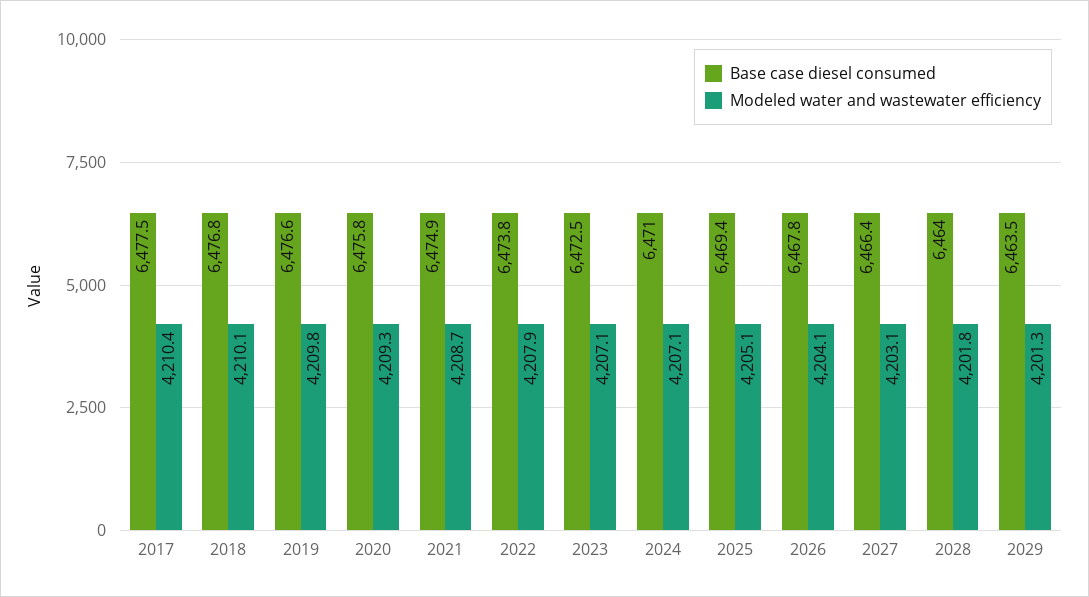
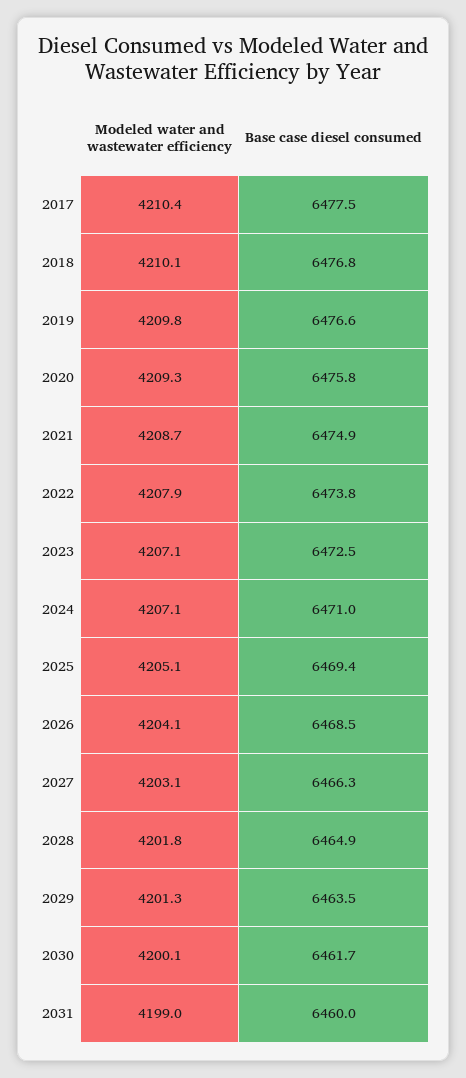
Base case diesel consumed, 2026: 6467.8 -> 6468.5
Base case diesel consumed, 2027: 6466.4 -> 6466.3
Base case diesel consumed, 2028: 6464 -> 6464.9
Modeled water and wastewater efficiency, 2030: none -> 4200.1
Base case diesel consumed, 2030: none -> 6461.7
Modeled water and wastewater efficiency, 2031: none -> 4199
Base case diesel consumed, 2031: none -> 6460

